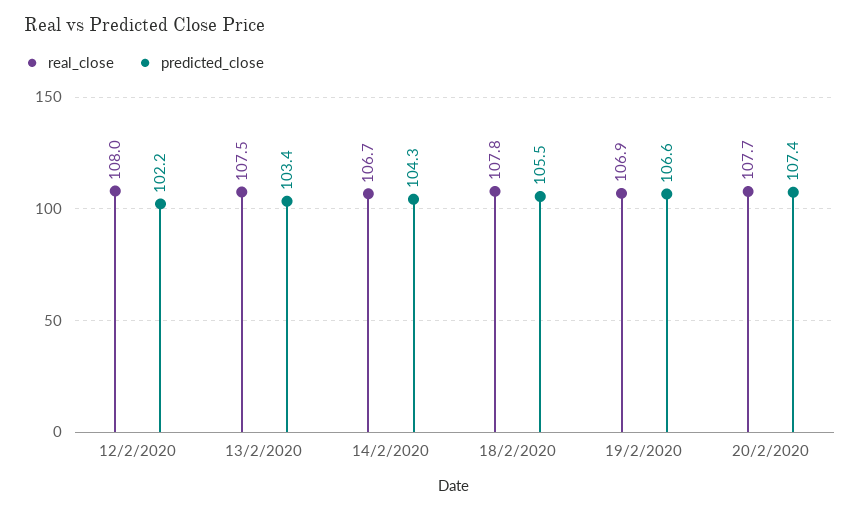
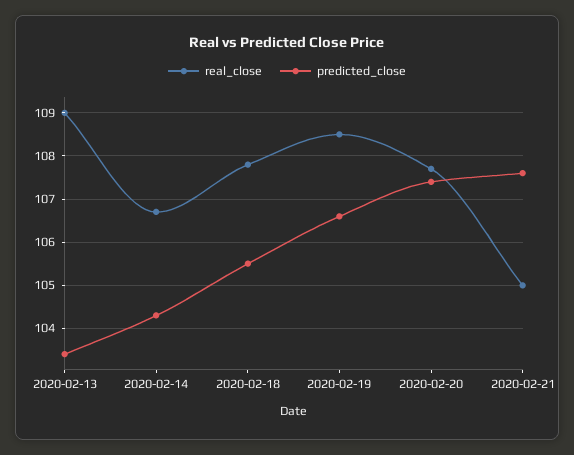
real_close, 12/2/2020: 108 -> none
predicted_close, 12/2/2020: 102.2 -> none
real_close, 13/2/2020: 107.5 -> 109
real_close, 19/2/2020: 106.9 -> 108.5
real_close, 2020-02-21: none -> 105
predicted_close, 2020-02-21: none -> 107.5

